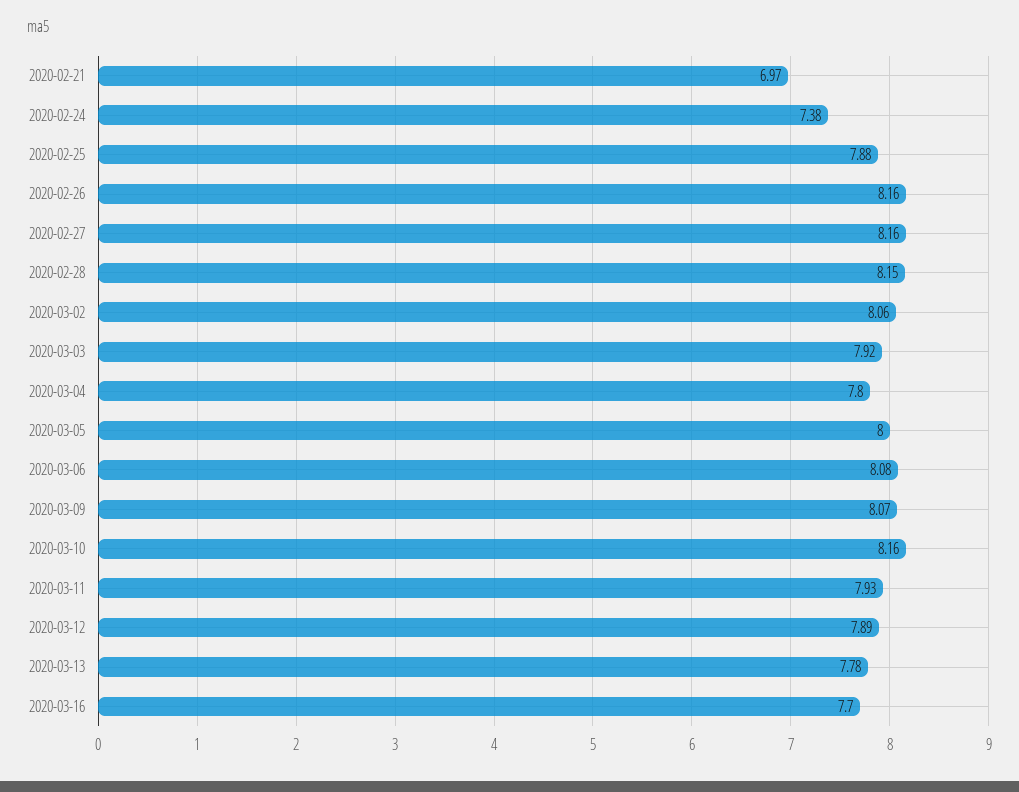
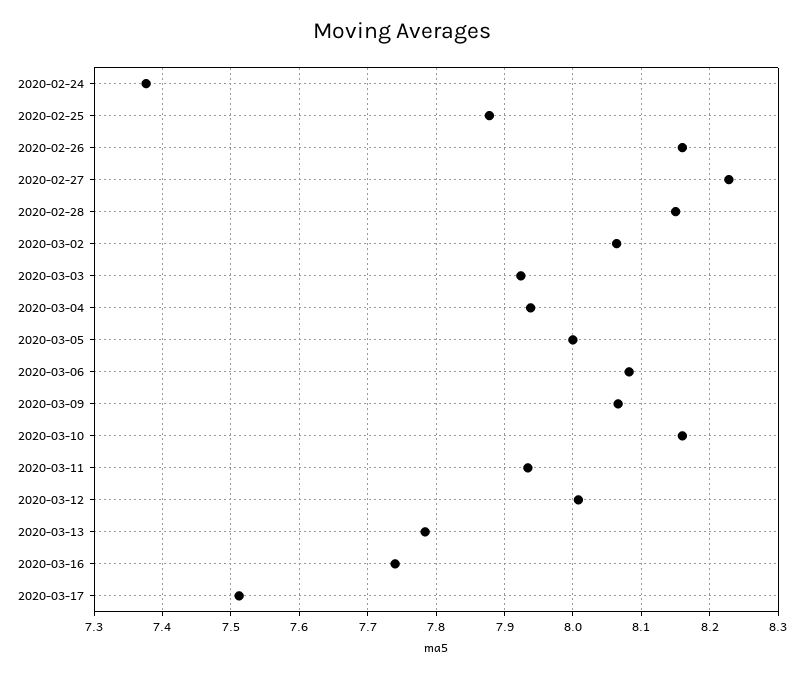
2020-02-21: 6.97 -> none
2020-02-27: 8.16 -> 8.23
2020-03-04: 7.8 -> 7.94
2020-03-12: 7.89 -> 8.01
2020-03-16: 7.7 -> 7.74
2020-03-17: none -> 7.51

